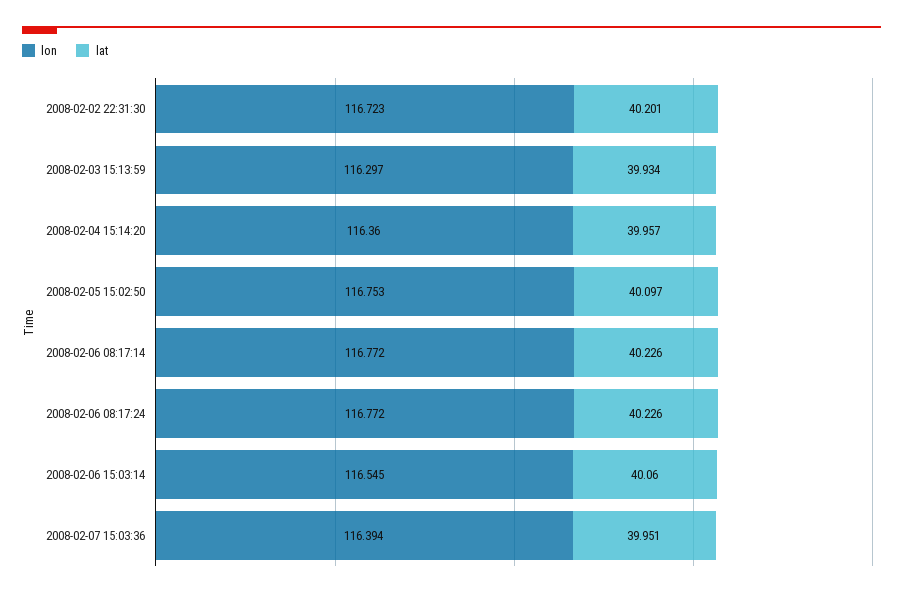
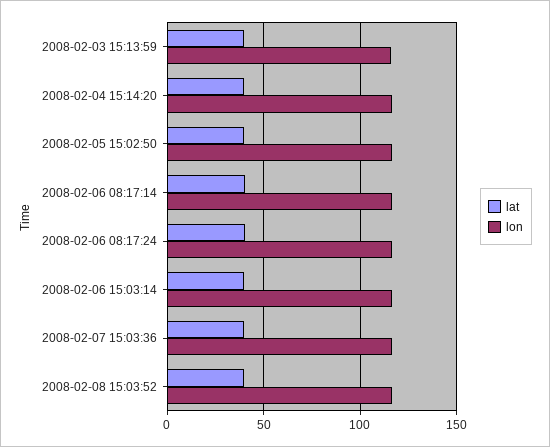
lon, 2008-02-02 22:31:30: 116.723 -> none
lat, 2008-02-02 22:31:30: 40.201 -> none
lat, 2008-02-08 15:03:52: none -> 40
lon, 2008-02-08 15:03:52: none -> 115

